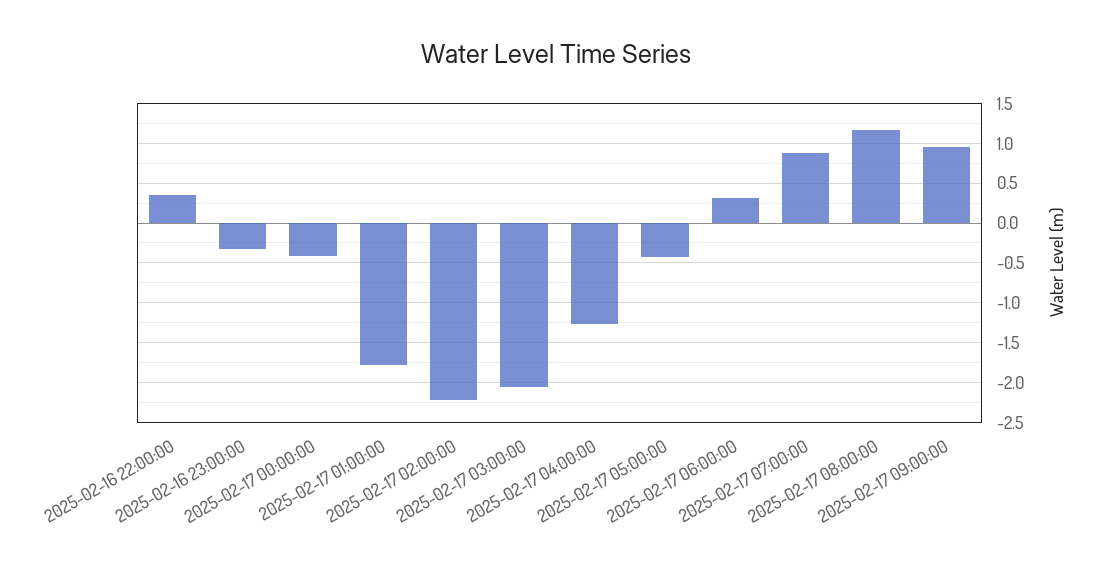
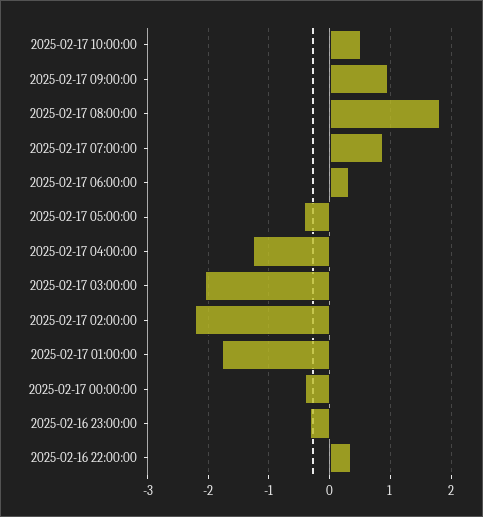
2025-02-17 08:00:00: 1.2 -> 1.8
2025-02-17 10:00:00: none -> 0.5

